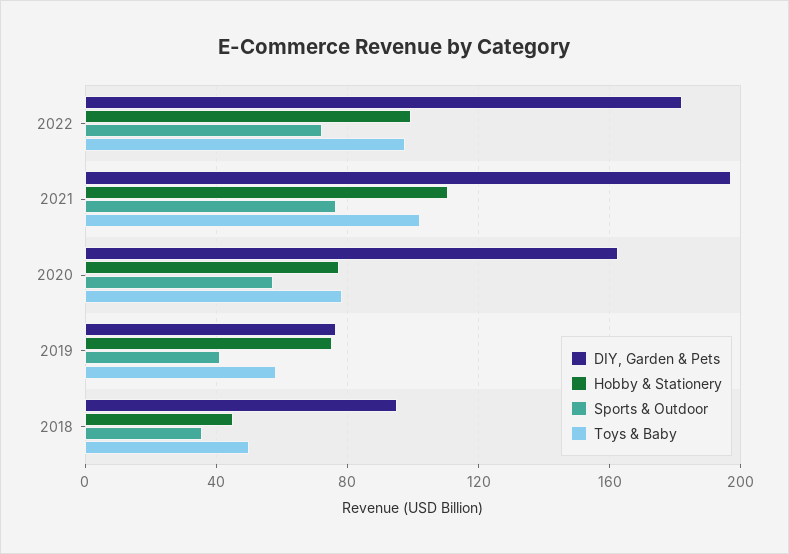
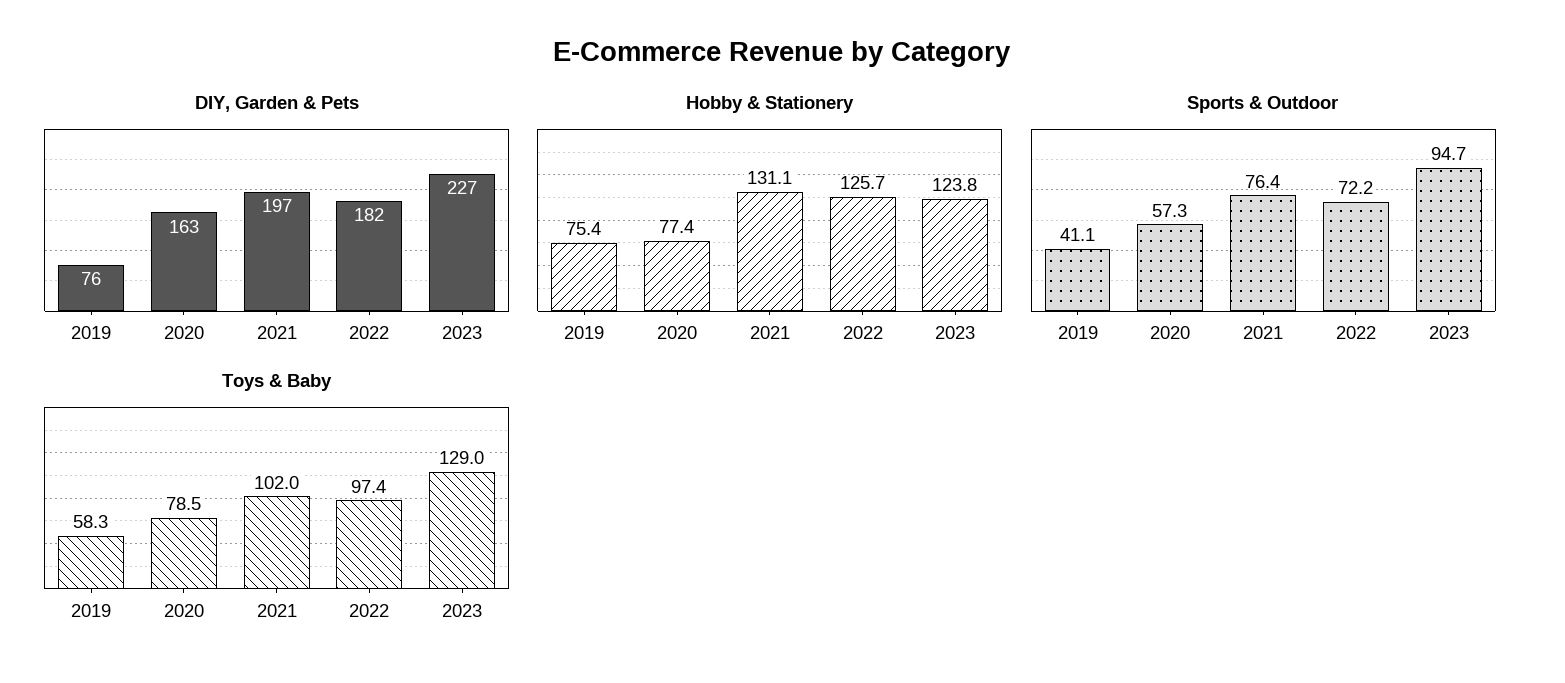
Hobby & Stationery, 2022: 100 -> 125.7
Hobby & Stationery, 2021: 110 -> 131.1
DIY, Garden & Pets, 2018: 95 -> none
Hobby & Stationery, 2018: 45 -> none
Sports & Outdoor, 2018: 35 -> none
Toys & Baby, 2018: 50 -> none
DIY, Garden & Pets, 2023: none -> 227
Hobby & Stationery, 2023: none -> 123.8
Sports & Outdoor, 2023: none -> 94.7
Toys & Baby, 2023: none -> 129

